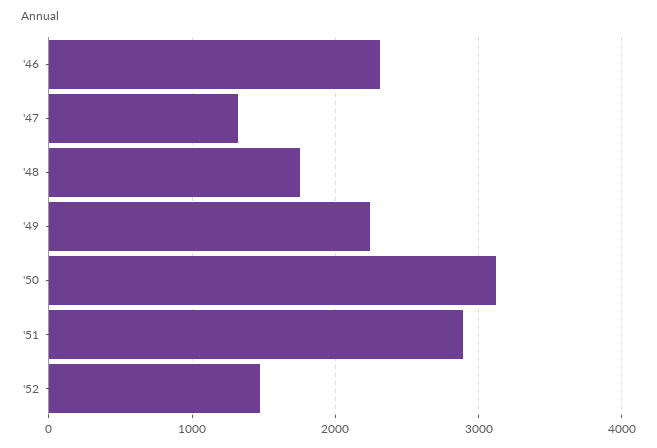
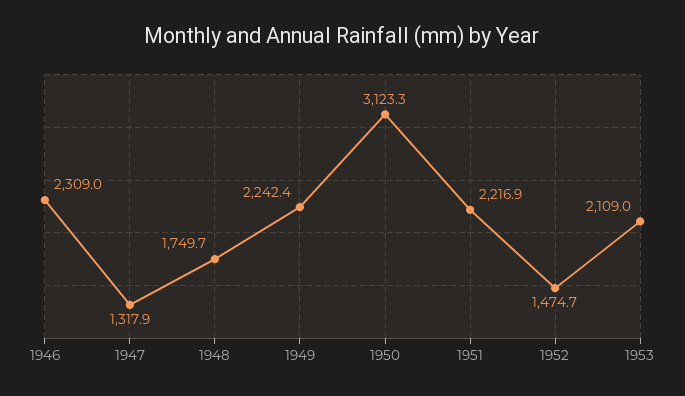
'51: 2900 -> 2216.9
1953: none -> 2109

